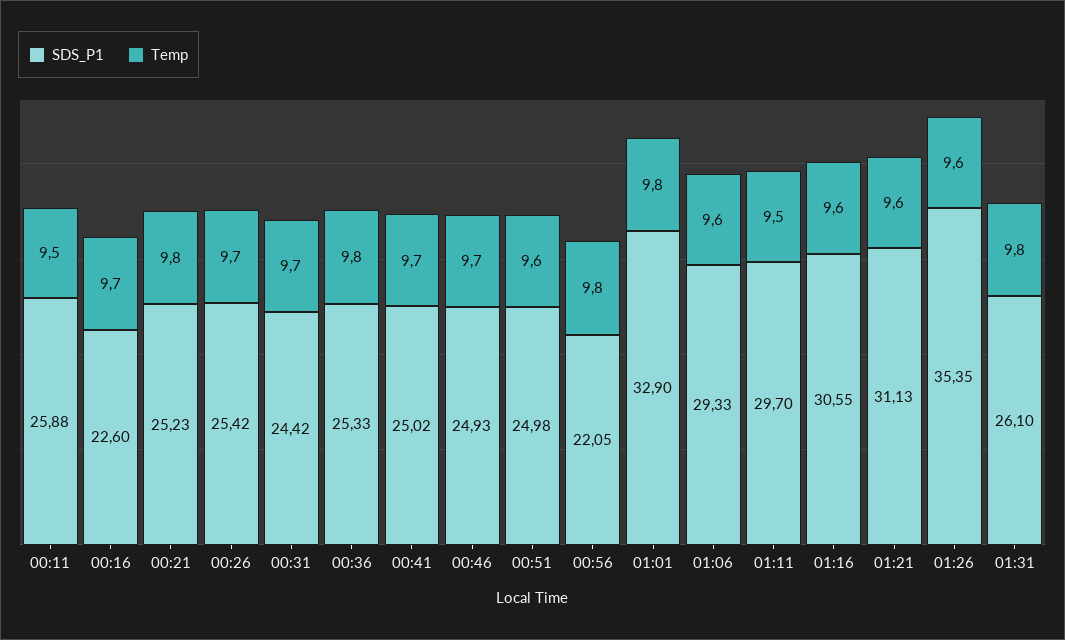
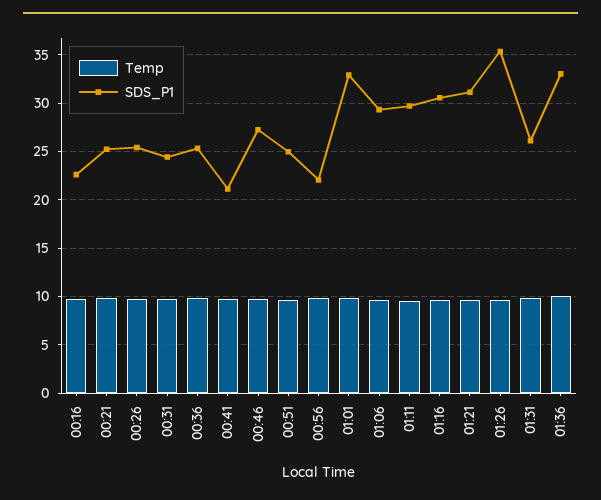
SDS_P1, 00:11: 25.88 -> none
Temp, 00:11: 9.5 -> none
SDS_P1, 00:41: 25.02 -> 21
SDS_P1, 00:46: 24.93 -> 27
Temp, 01:36: none -> 10
SDS_P1, 01:36: none -> 33

